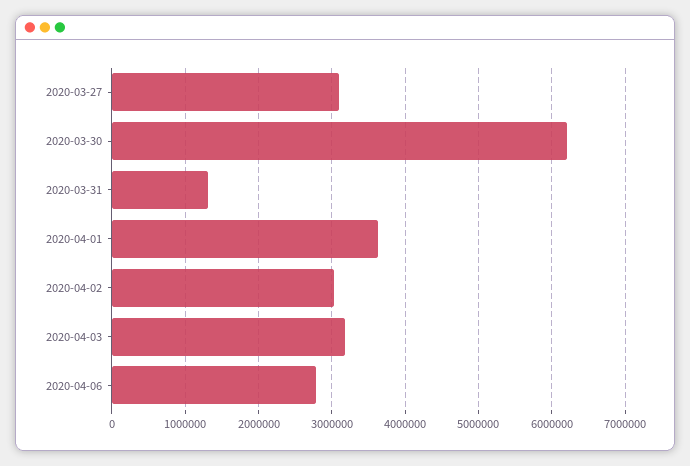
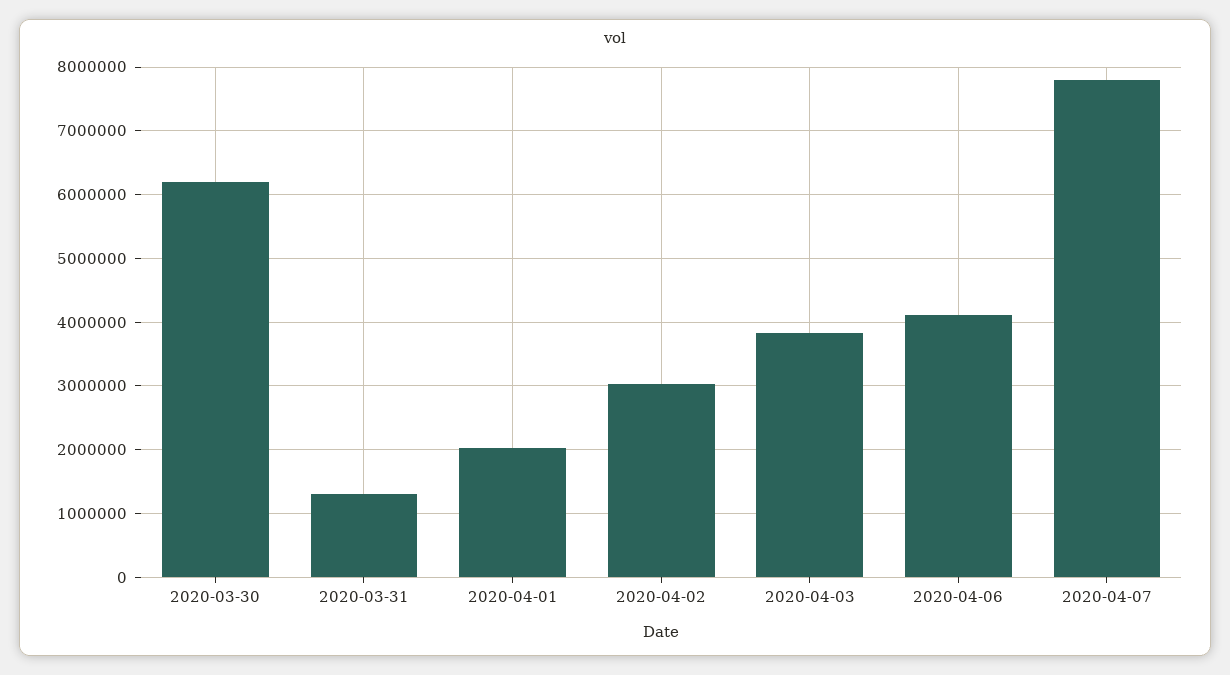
2020-03-27: 3100000 -> none
2020-04-01: 3600000 -> 2000000
2020-04-03: 3200000 -> 3800000
2020-04-06: 2800000 -> 4100000
2020-04-07: none -> 7800000

